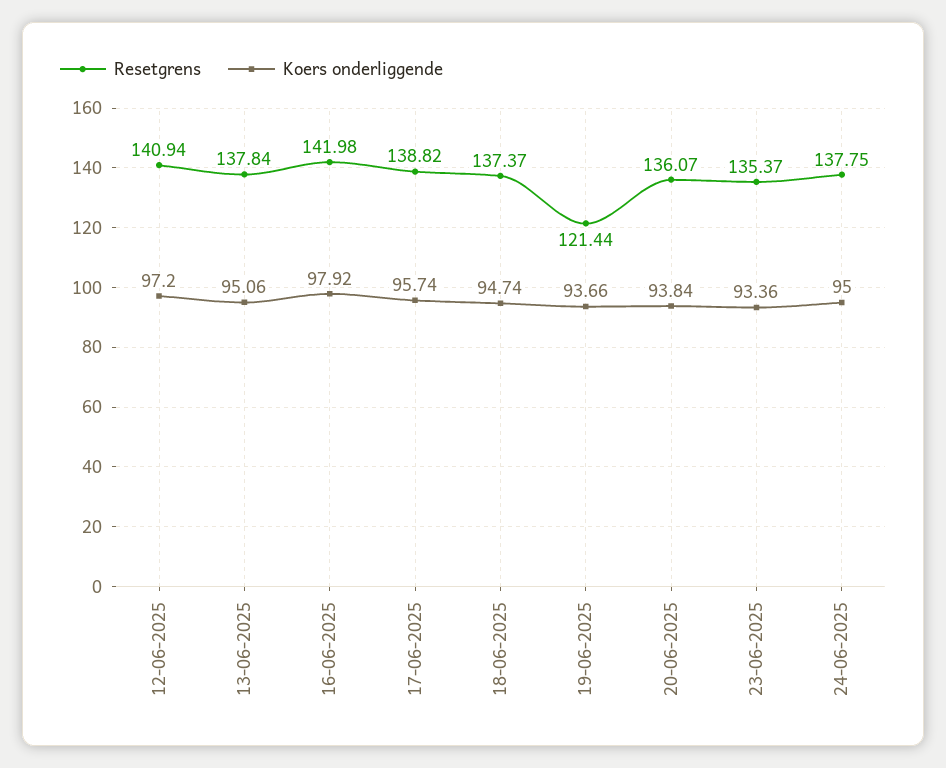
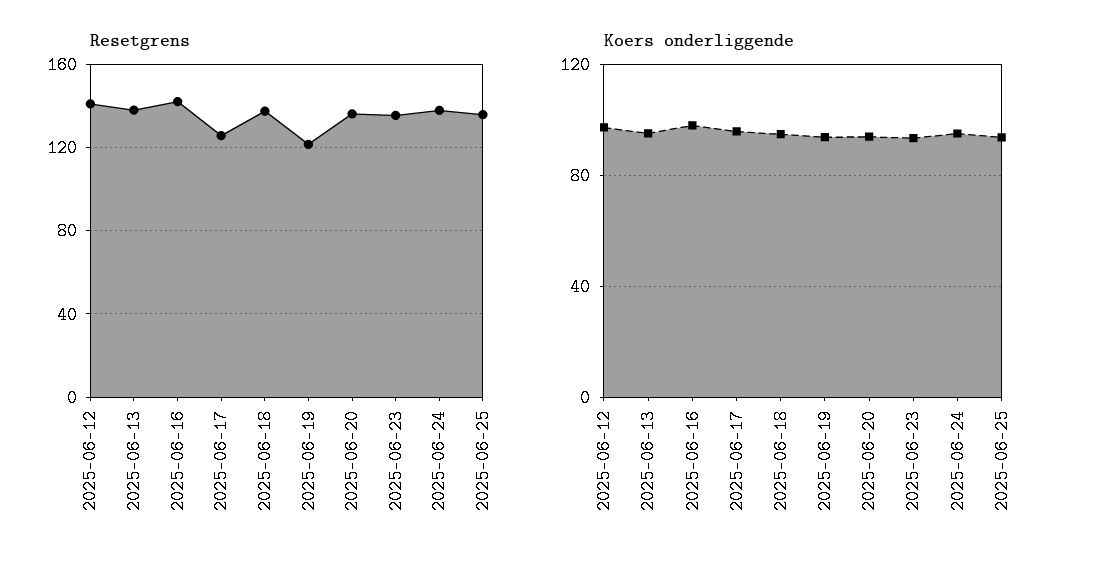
Resetgrens, 17-06-2025: 138.82 -> 125
Resetgrens, 2025-06-25: none -> 135
Koers onderliggende, 2025-06-25: none -> 95

